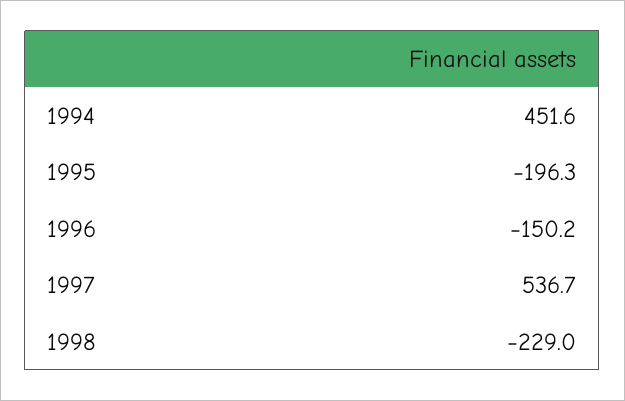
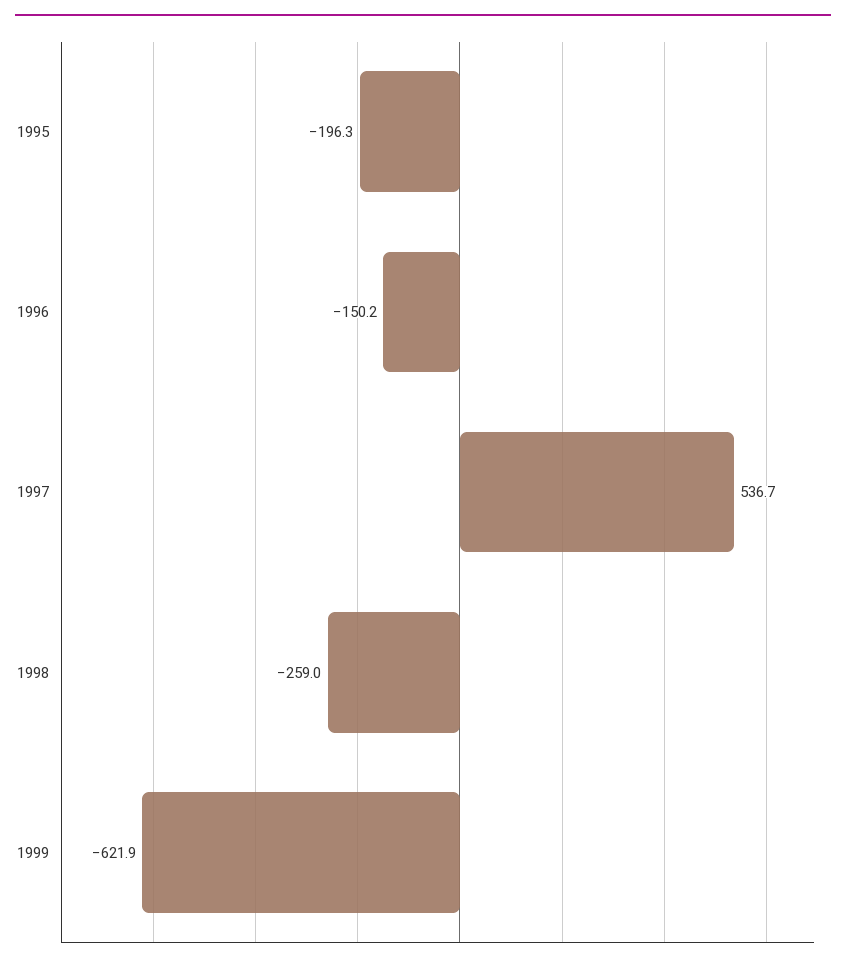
1994: 451.6 -> none
1998: -229 -> -259
1999: none -> -621.9

